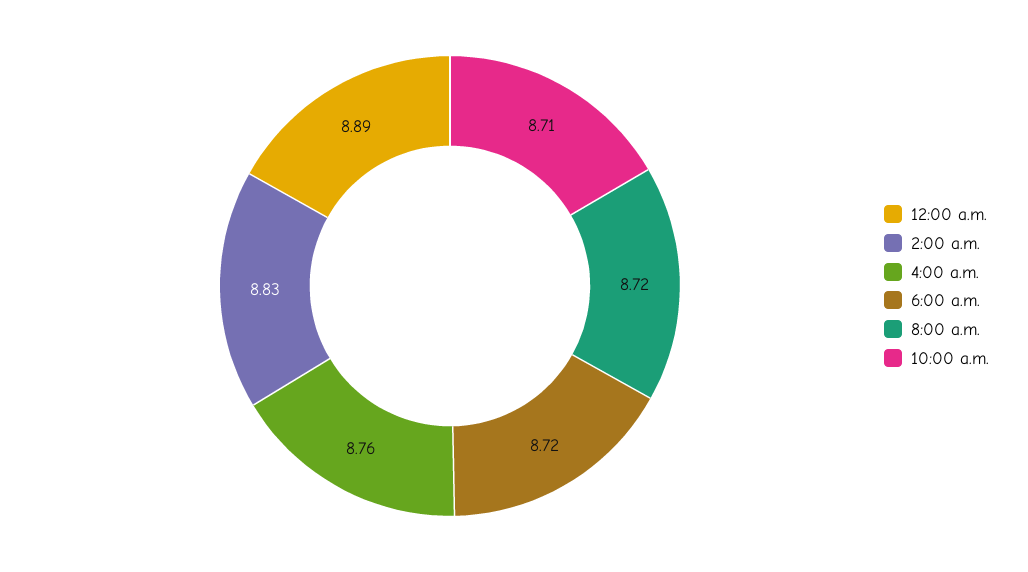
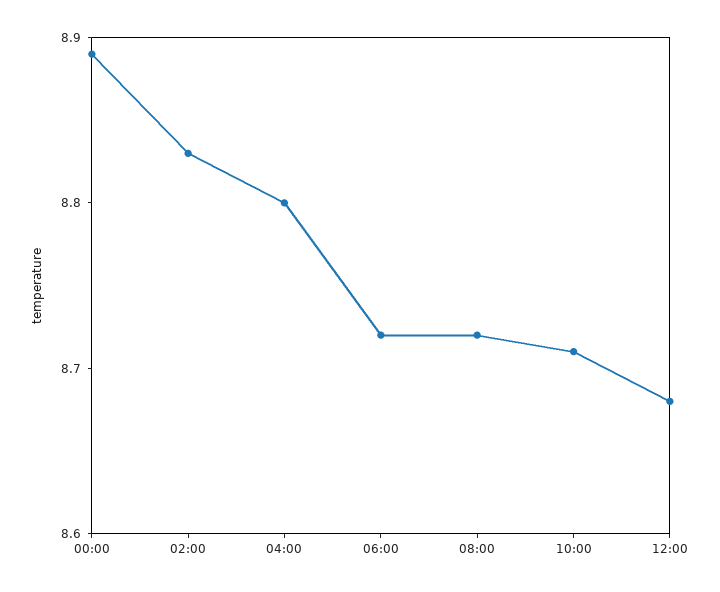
4:00 a.m.: 8.76 -> 8.8
12:00: none -> 8.68

